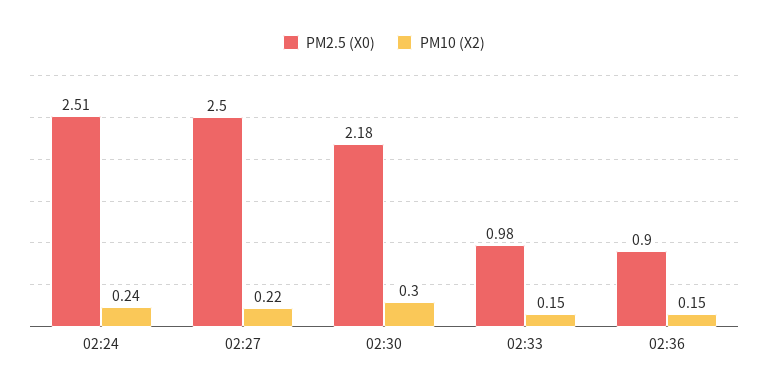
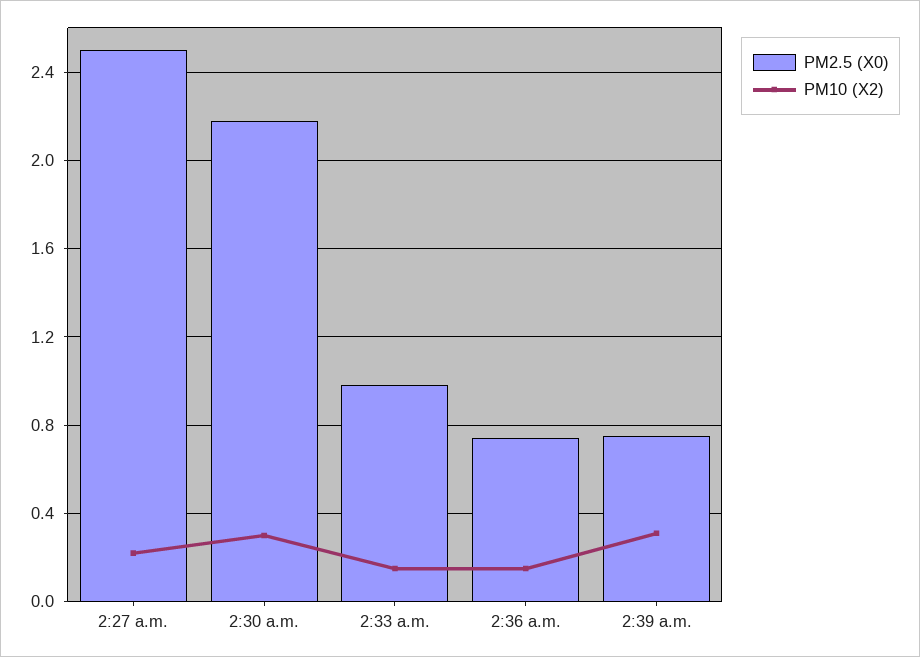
PM2.5 (X0), 02:24: 2.51 -> none
PM10 (X2), 02:24: 0.24 -> none
PM2.5 (X0), 02:36: 0.9 -> 0.75
PM2.5 (X0), 2:39 a.m.: none -> 0.75
PM10 (X2), 2:39 a.m.: none -> 0.3

